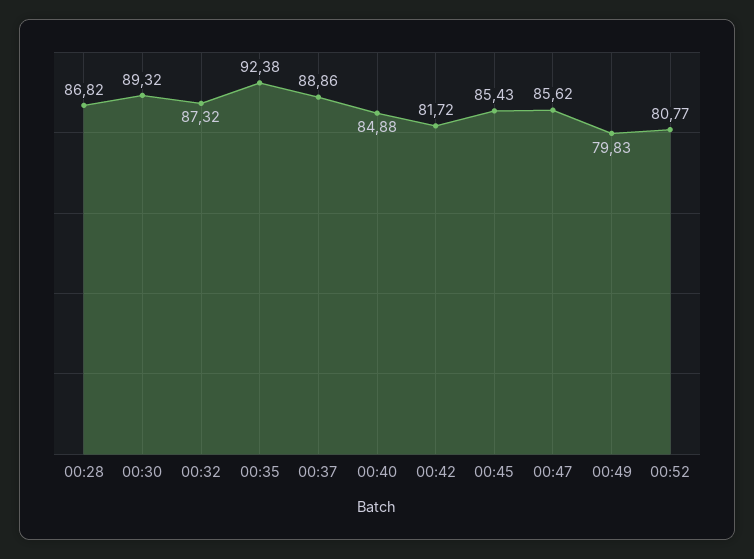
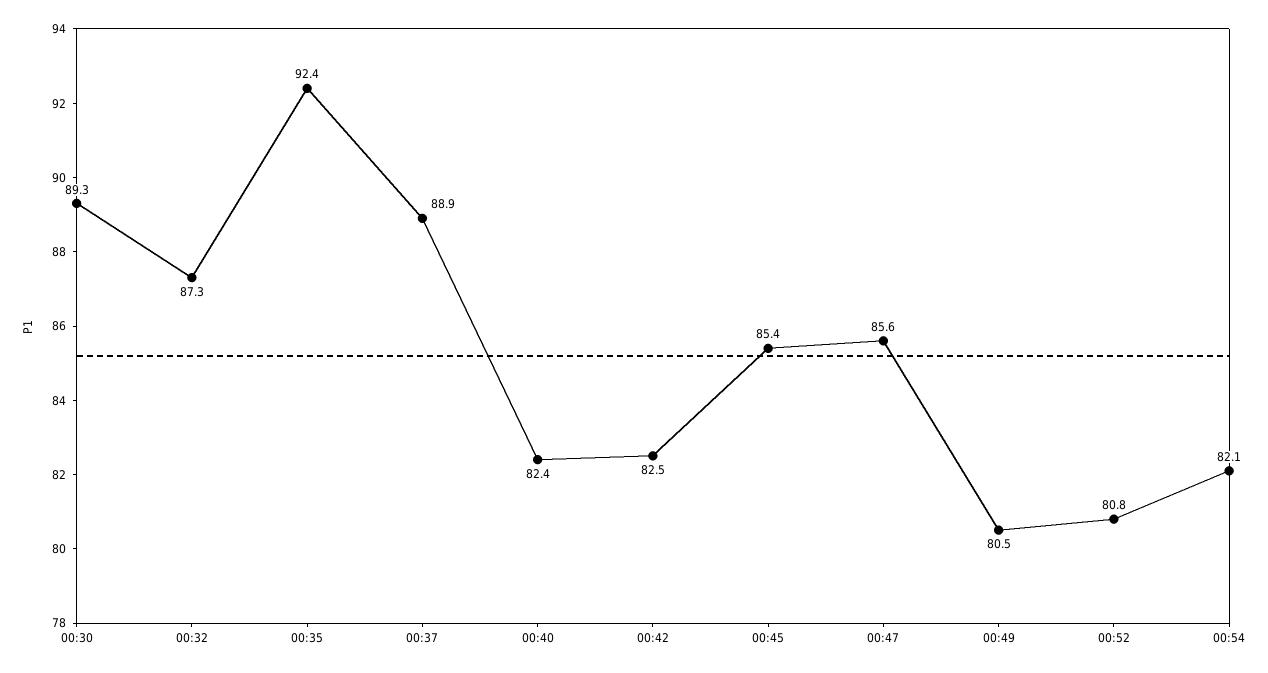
00:28: 86.82 -> none
00:40: 84.88 -> 82.4
00:42: 81.72 -> 82.5
00:49: 79.83 -> 80.5
00:54: none -> 82.1

